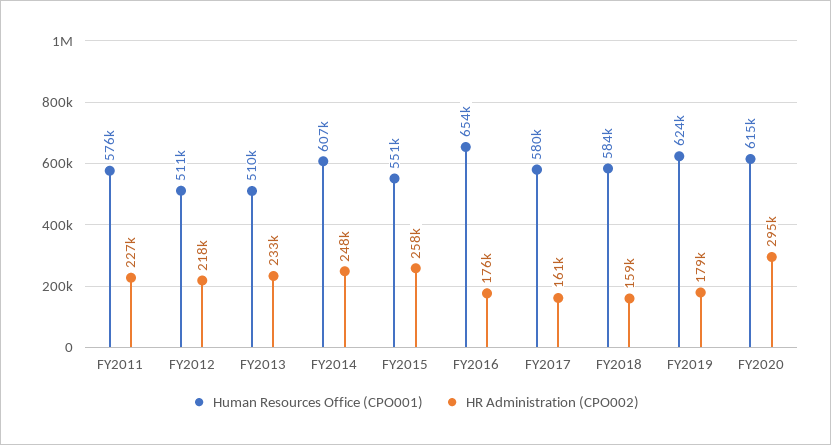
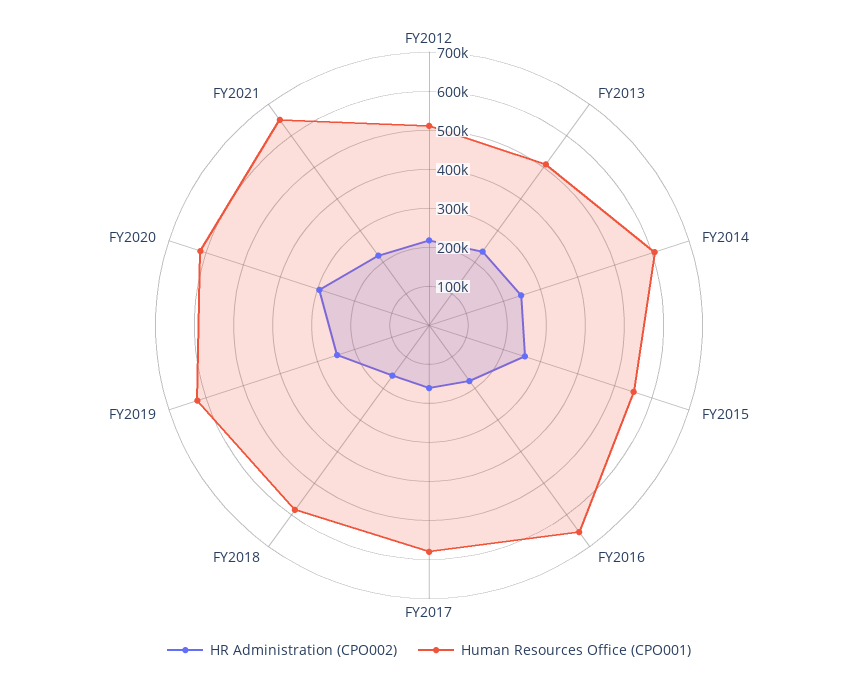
Human Resources Office (CPO001), FY2011: 576000 -> none
HR Administration (CPO002), FY2011: 227000 -> none
HR Administration (CPO002), FY2019: 179000 -> 250000
HR Administration (CPO002), FY2021: none -> 225000
Human Resources Office (CPO001), FY2021: none -> 650000

